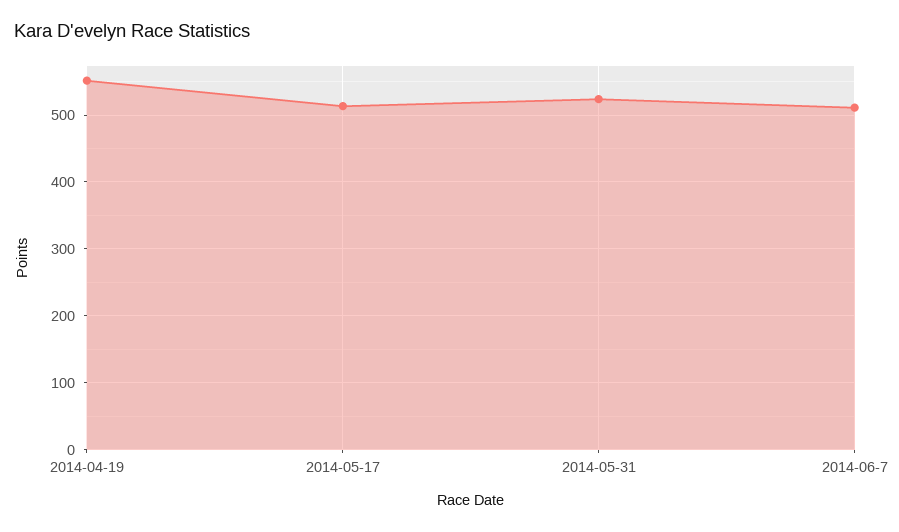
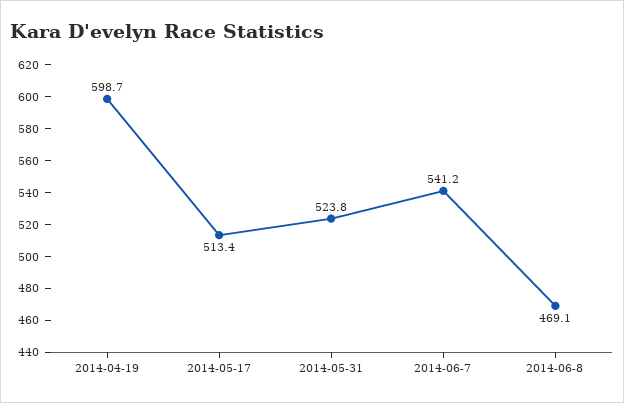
2014-04-19: 550 -> 598.7
2014-06-7: 510 -> 541.2
2014-06-8: none -> 469.1

